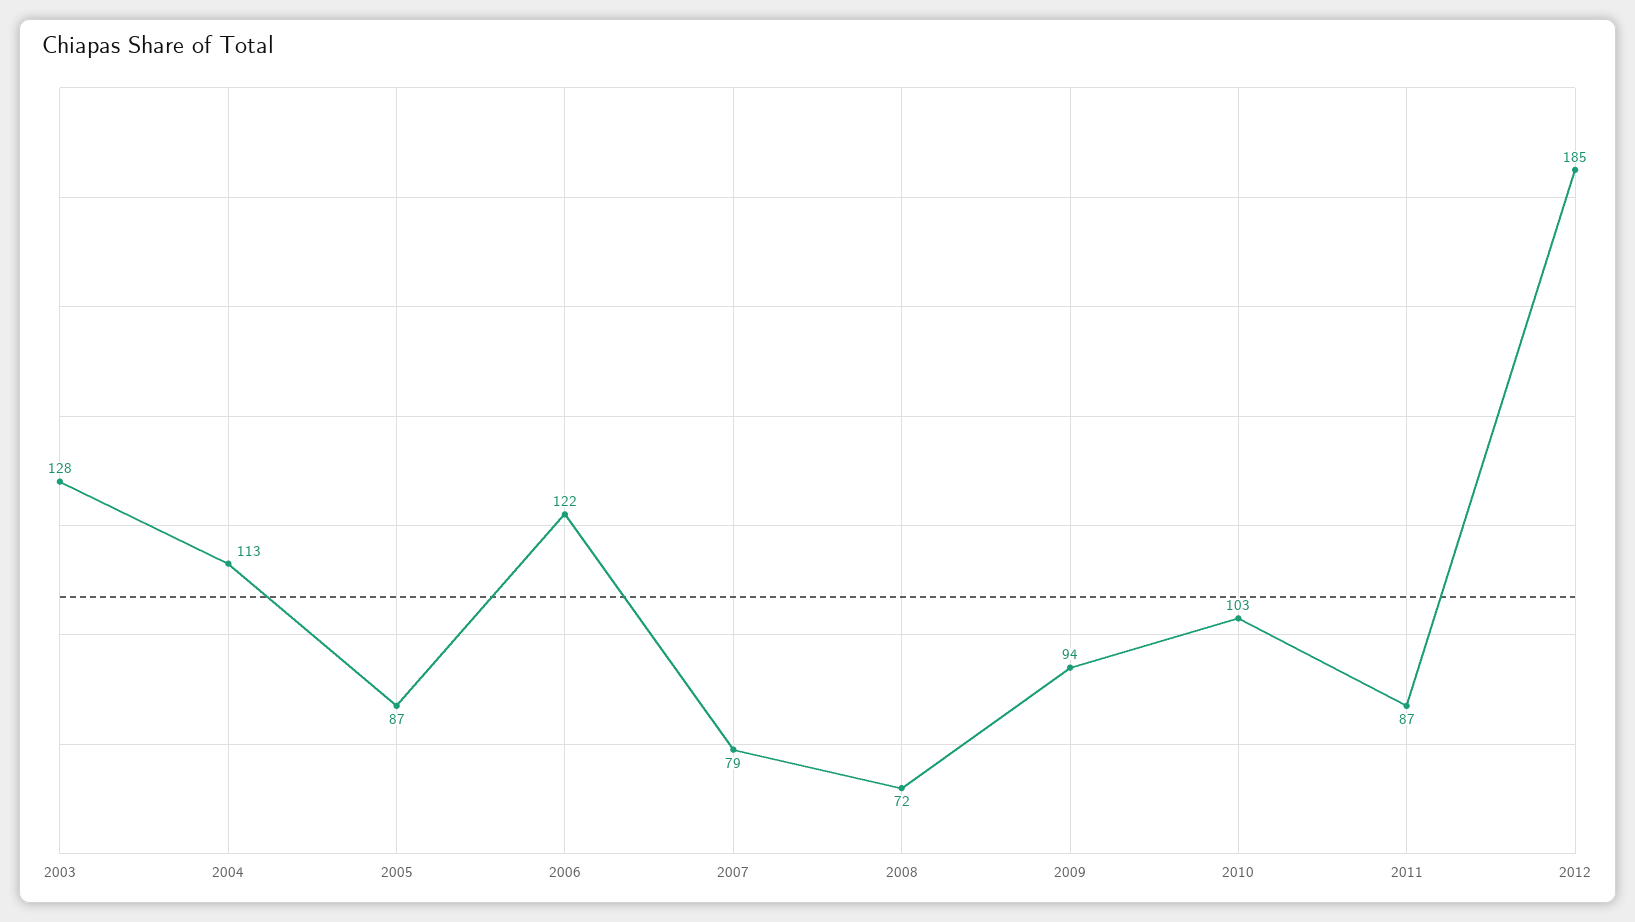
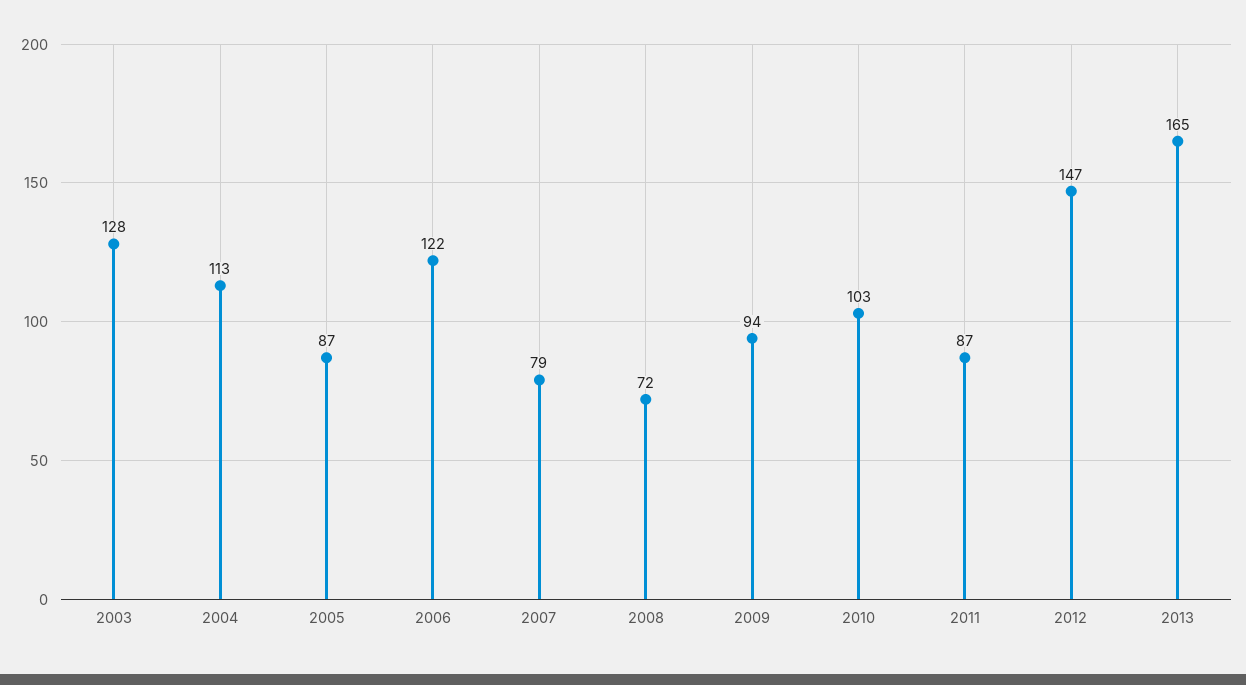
2012: 185 -> 147
2013: none -> 165

